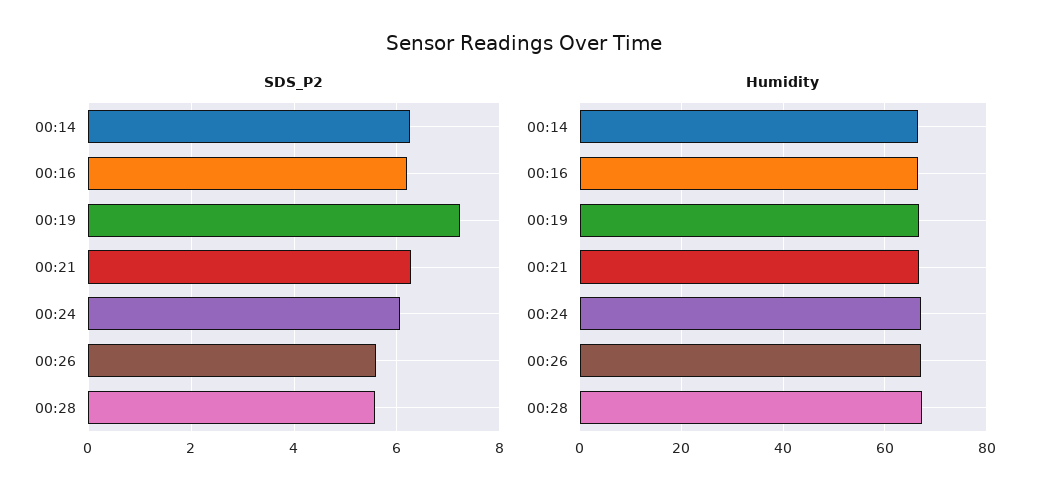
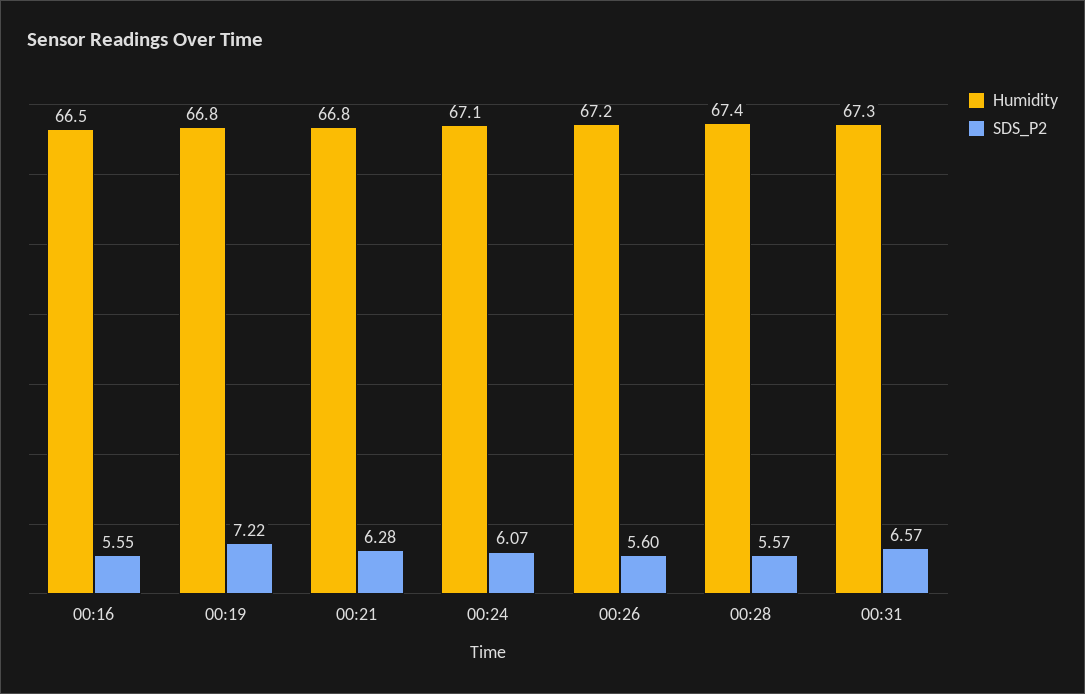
SDS_P2, 00:14: 6.2 -> none
SDS_P2, 00:16: 6.2 -> 5.55
Humidity, 00:14: 66 -> none
Humidity, 00:31: none -> 67.3
SDS_P2, 00:31: none -> 6.57

